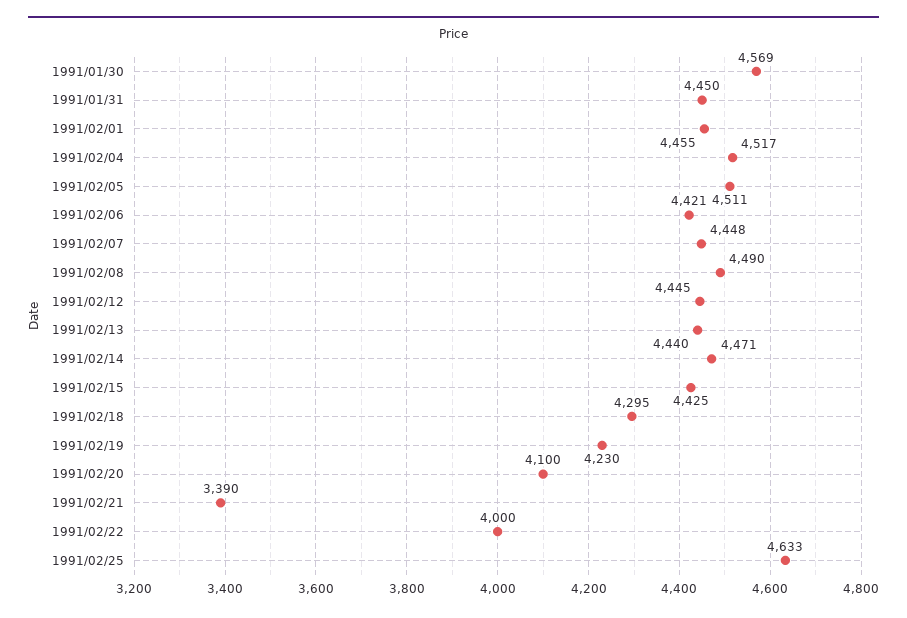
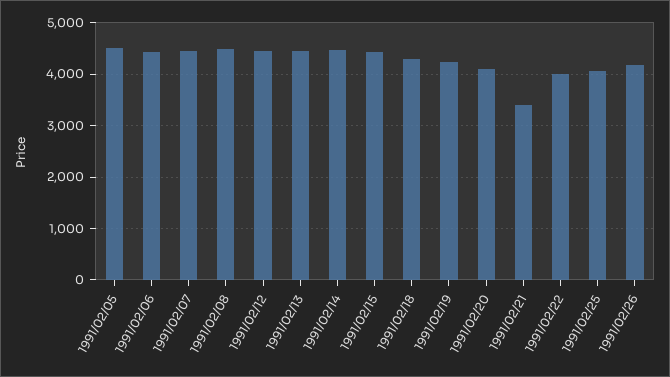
1991/01/30: 4569 -> none
1991/01/31: 4450 -> none
1991/02/01: 4455 -> none
1991/02/04: 4517 -> none
1991/02/25: 4633 -> 4000
1991/02/26: none -> 4200

